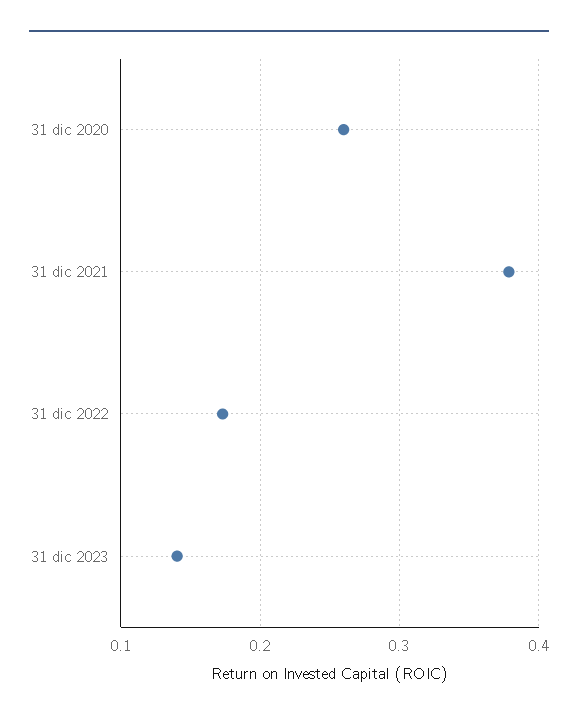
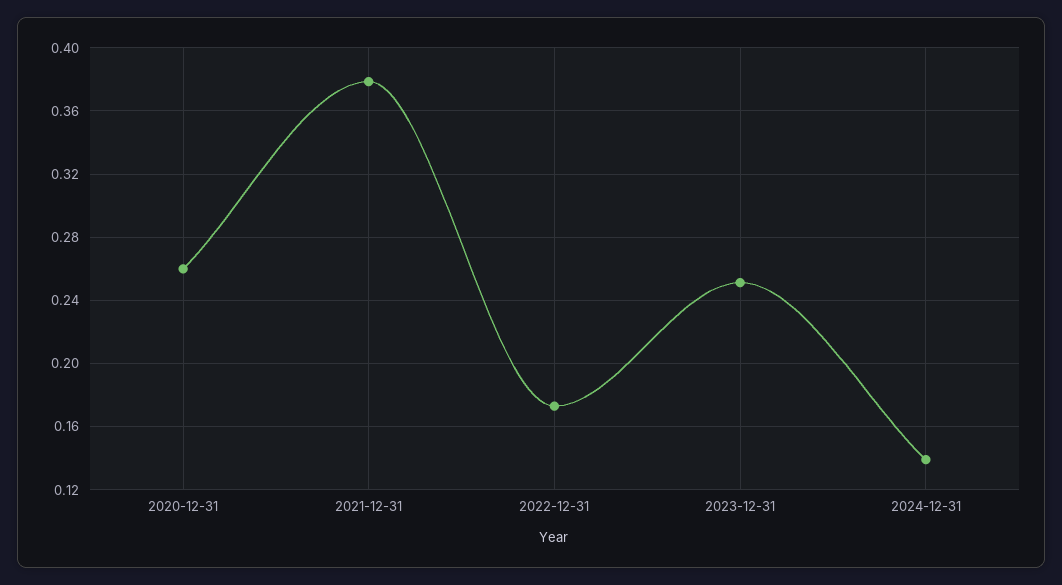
31 dic 2023: 0.14 -> 0.25
2024-12-31: none -> 0.14

